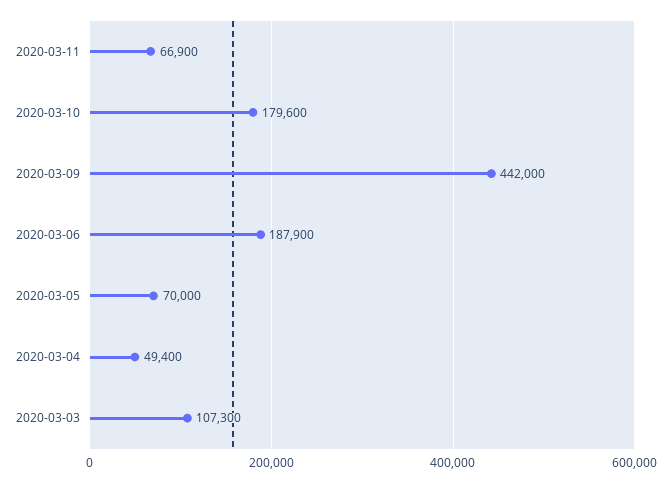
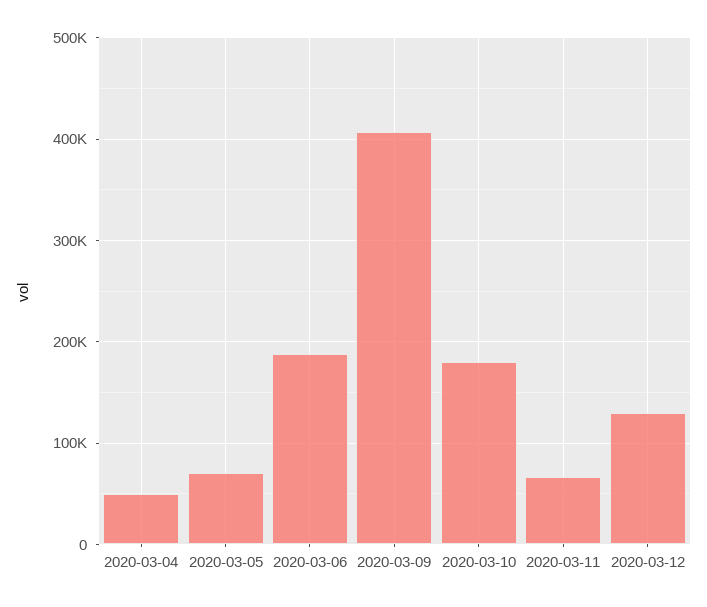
2020-03-09: 442000 -> 410000
2020-03-03: 107300 -> none
2020-03-12: none -> 130000

